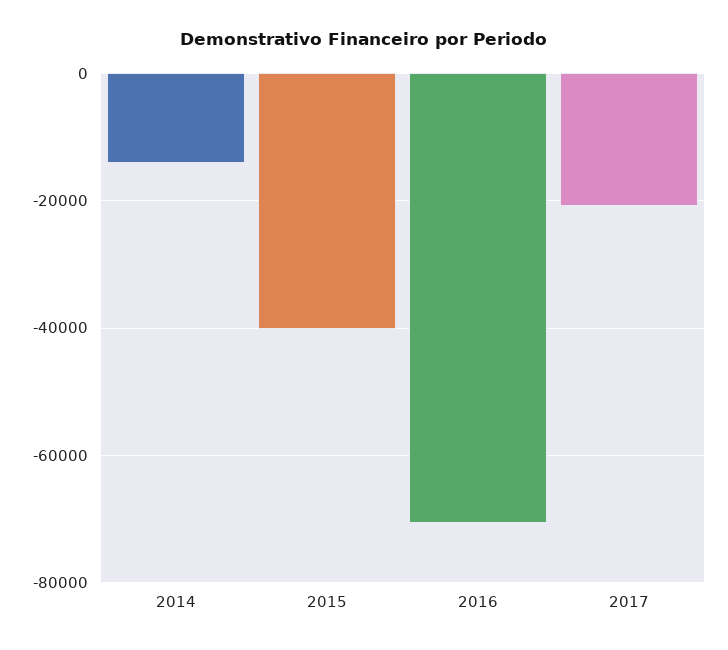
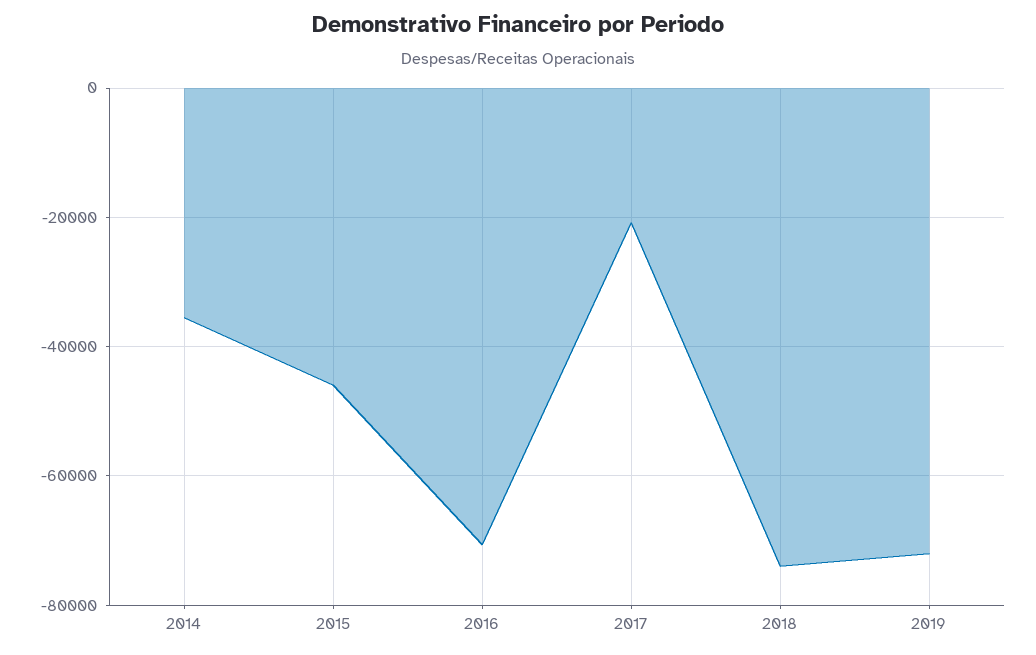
2014: -14000 -> -36000
2015: -40000 -> -46000
2018: none -> -74000
2019: none -> -72000

